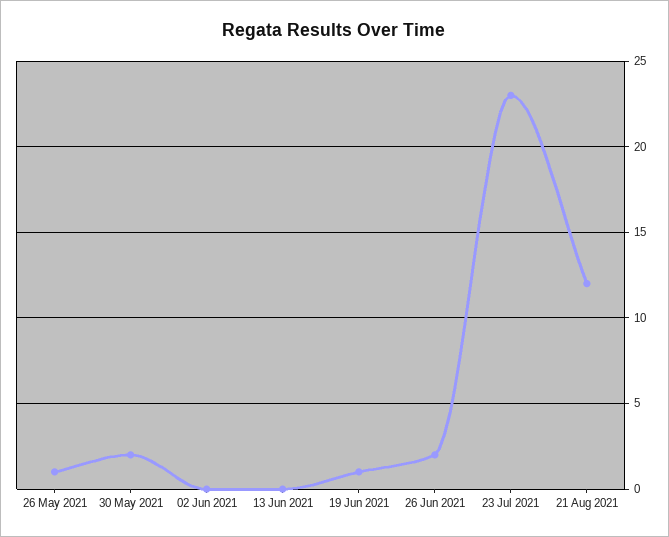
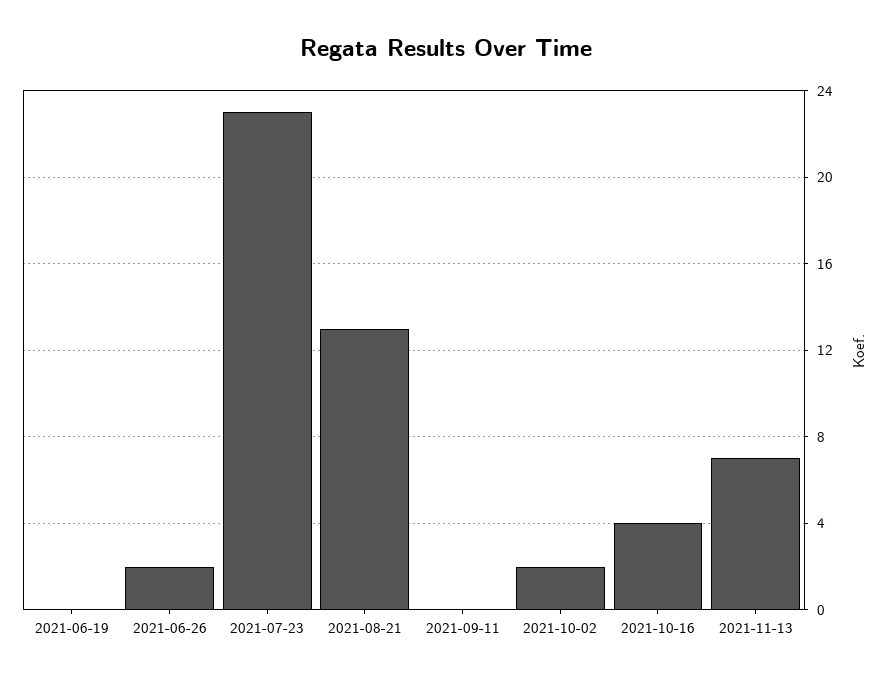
26 May 2021: 1 -> none
30 May 2021: 2 -> none
02 Jun 2021: 0 -> none
13 Jun 2021: 0 -> none
19 Jun 2021: 1 -> 0
21 Aug 2021: 12 -> 13
2021-09-11: none -> 0
2021-10-02: none -> 2
2021-10-16: none -> 4
2021-11-13: none -> 7

